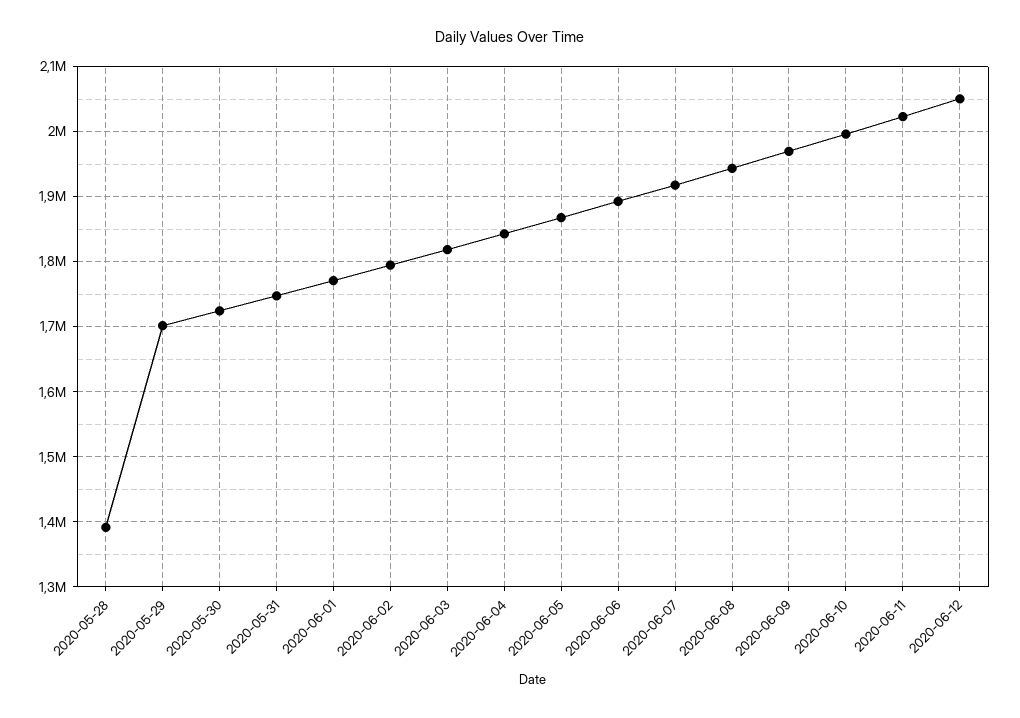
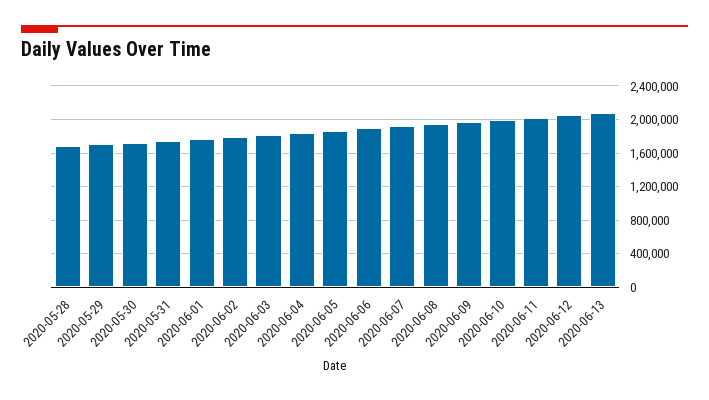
2020-05-28: 1390000 -> 1700000
2020-06-13: none -> 2100000

